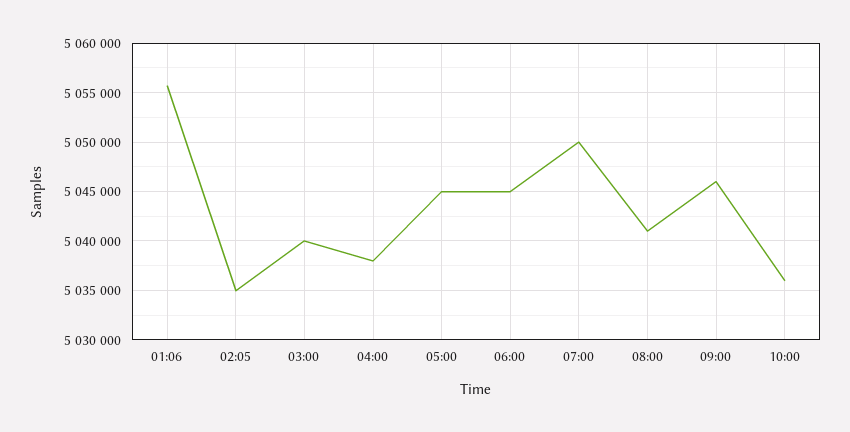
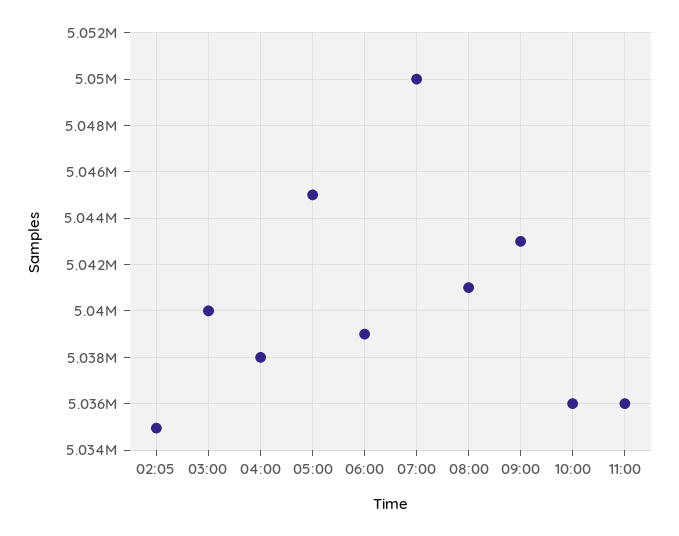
01:06: 5056000 -> none
06:00: 5045000 -> 5039000
09:00: 5046000 -> 5043000
11:00: none -> 5036000

